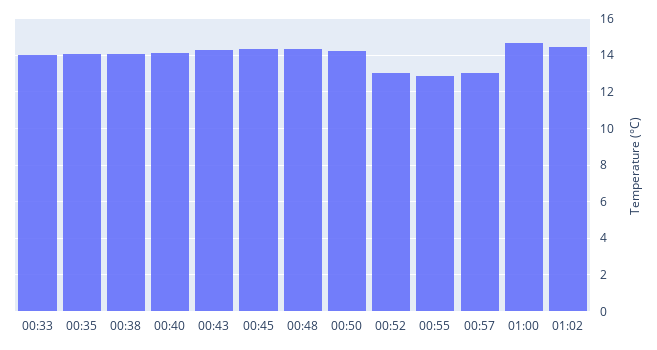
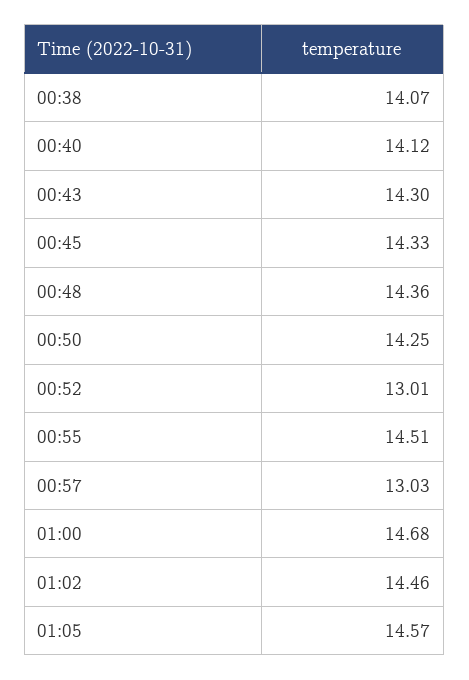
00:33: 14 -> none
00:35: 14 -> none
00:55: 13 -> 14.51
01:05: none -> 14.57

